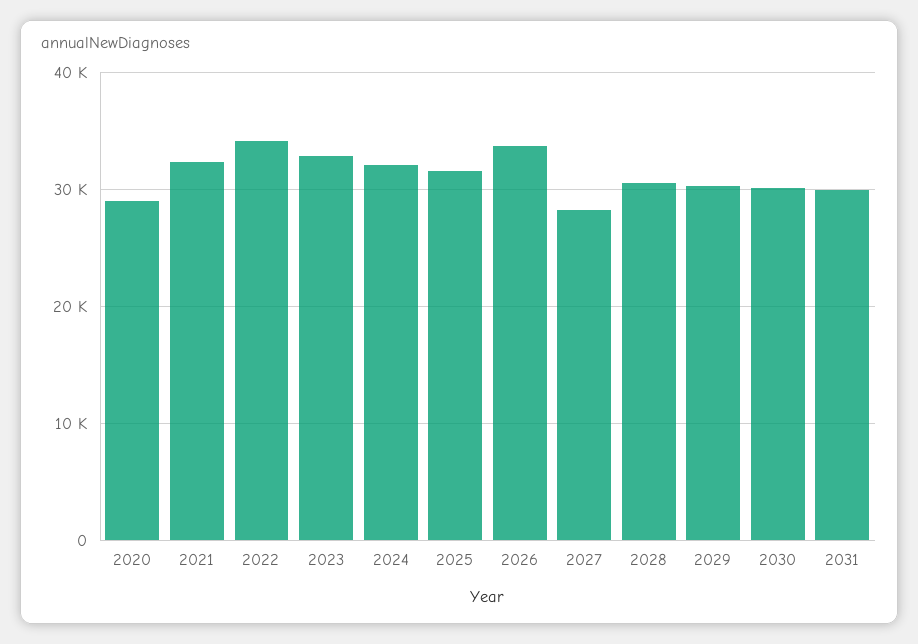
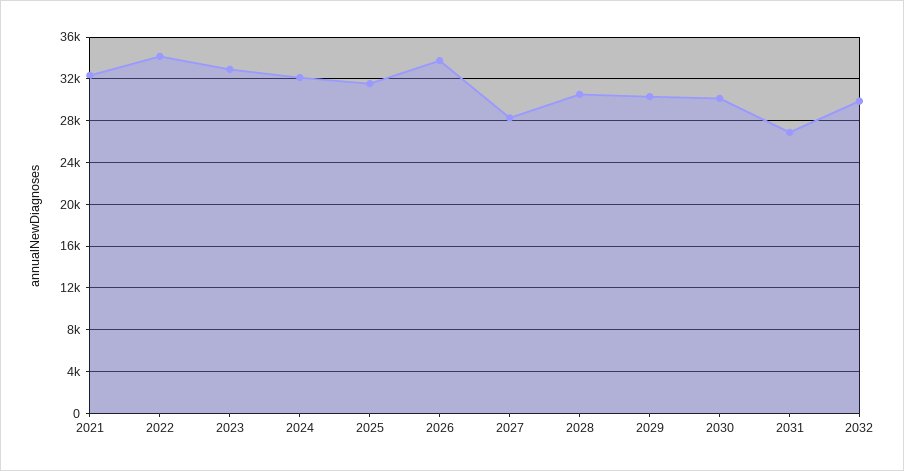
2020: 29000 -> none
2031: 30000 -> 27000
2032: none -> 30000

